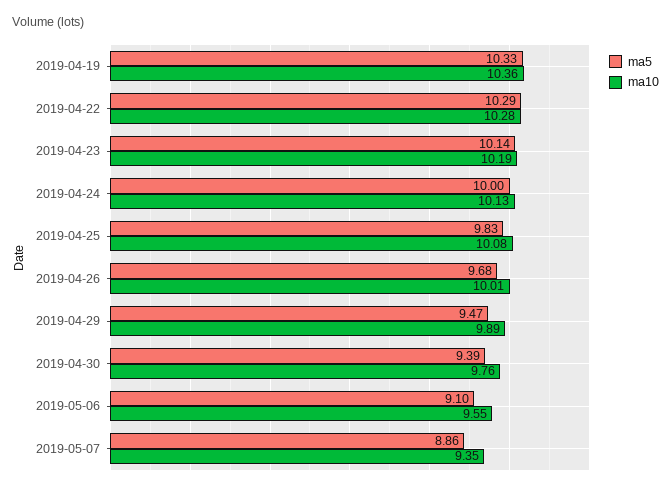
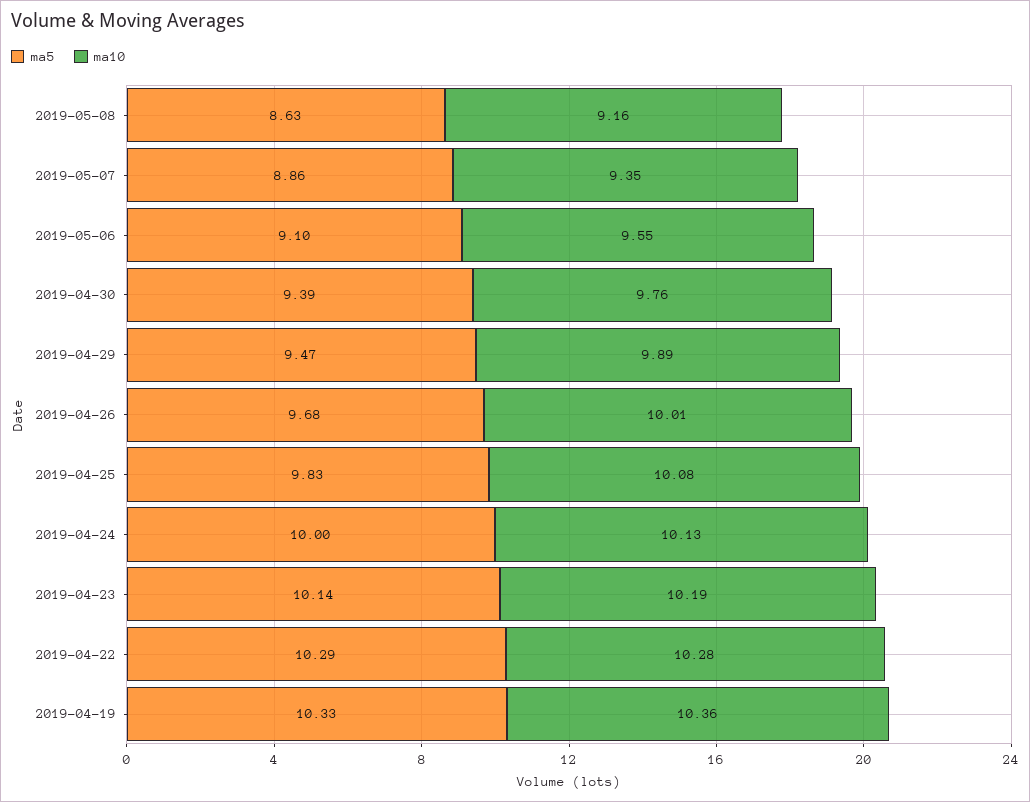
ma5, 2019-05-08: none -> 8.63
ma10, 2019-05-08: none -> 9.16

